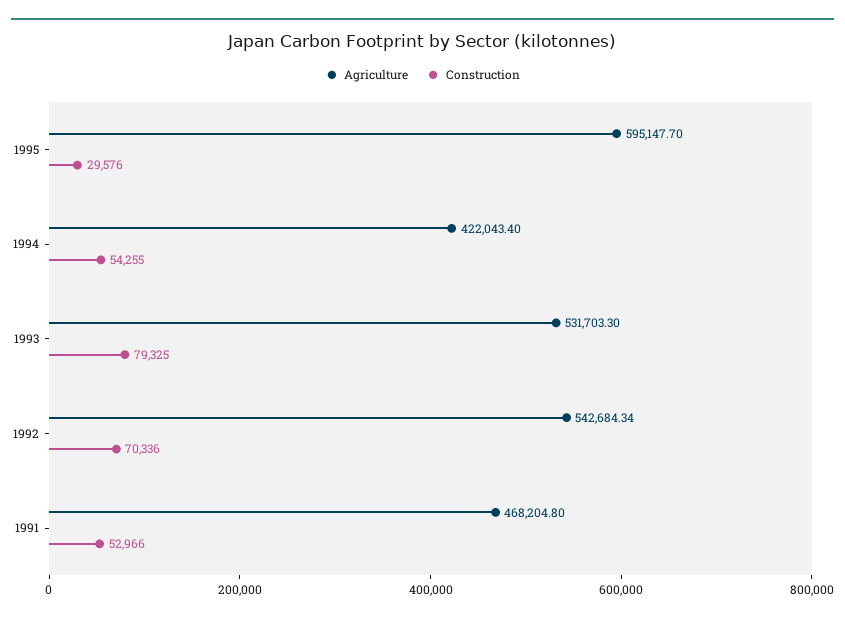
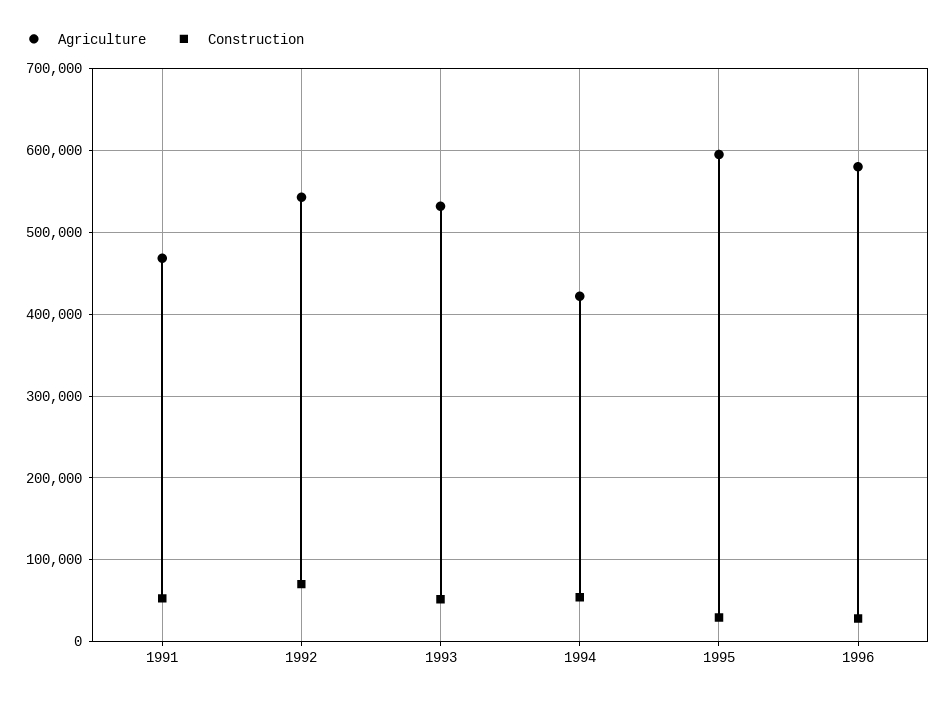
Construction, 1993: 79325 -> 50000
Agriculture, 1996: none -> 580000
Construction, 1996: none -> 30000

